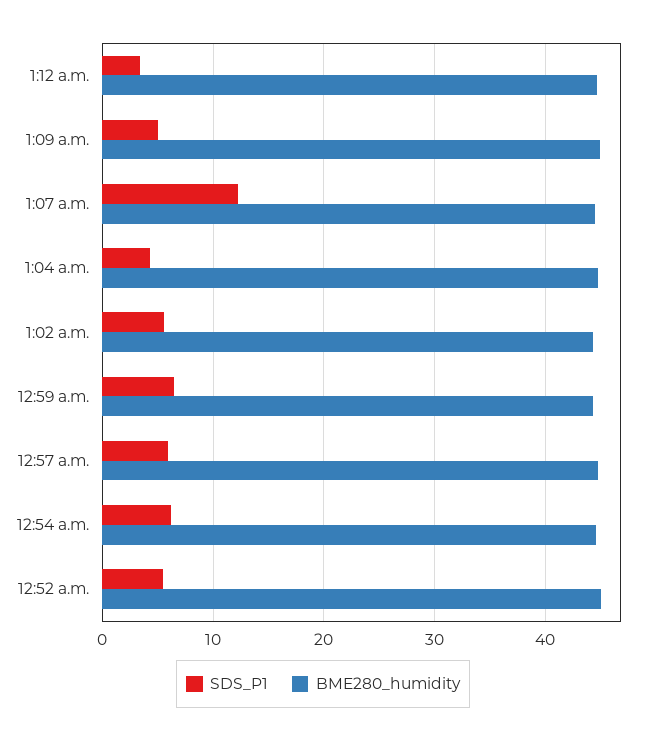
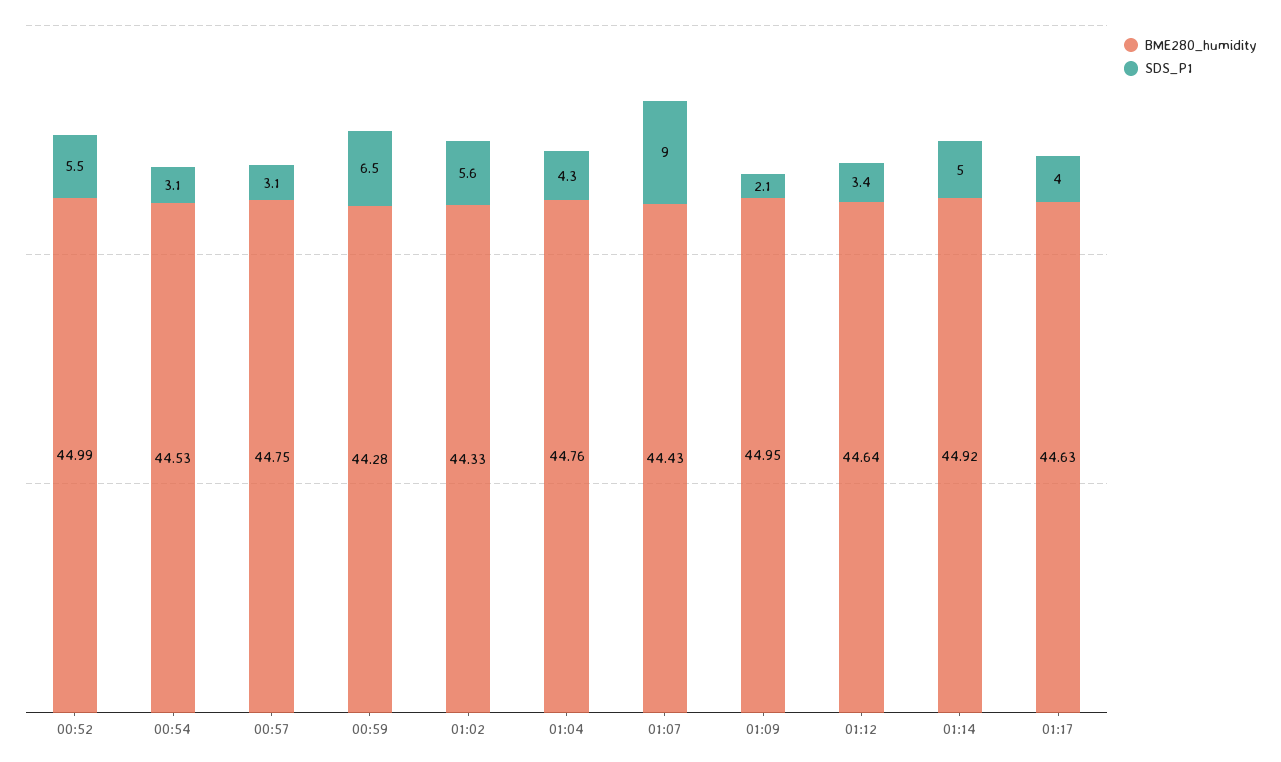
SDS_P1, 1:09 a.m.: 5 -> 2.1
SDS_P1, 1:07 a.m.: 12 -> 9
SDS_P1, 12:57 a.m.: 6 -> 3.1
SDS_P1, 12:54 a.m.: 6 -> 3.1
BME280_humidity, 01:14: none -> 44.92
SDS_P1, 01:14: none -> 5
BME280_humidity, 01:17: none -> 44.63
SDS_P1, 01:17: none -> 4

